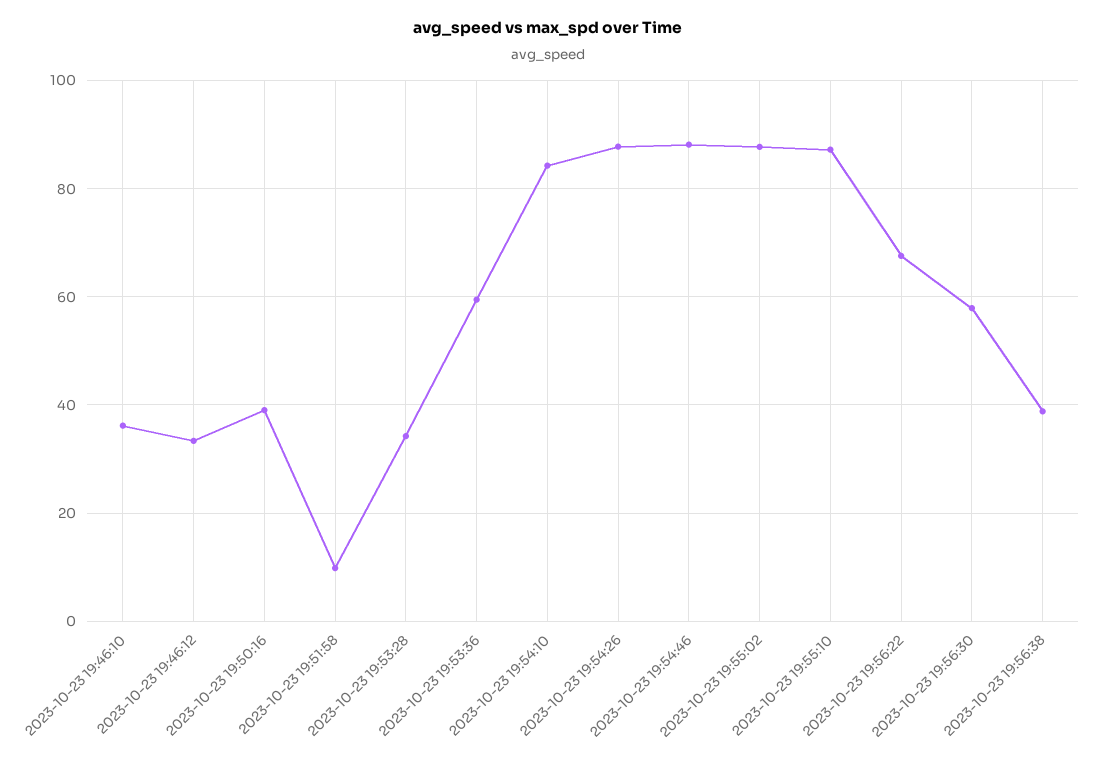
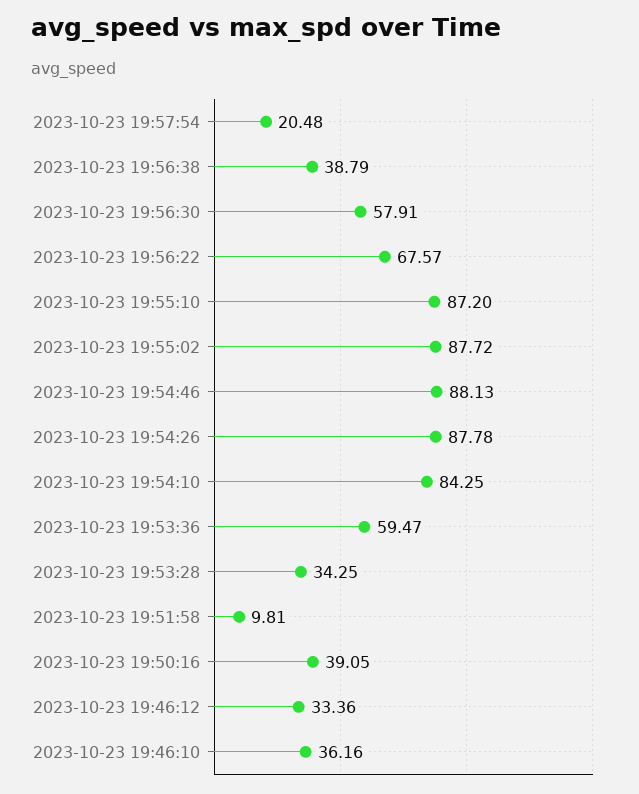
2023-10-23 19:57:54: none -> 20.48

